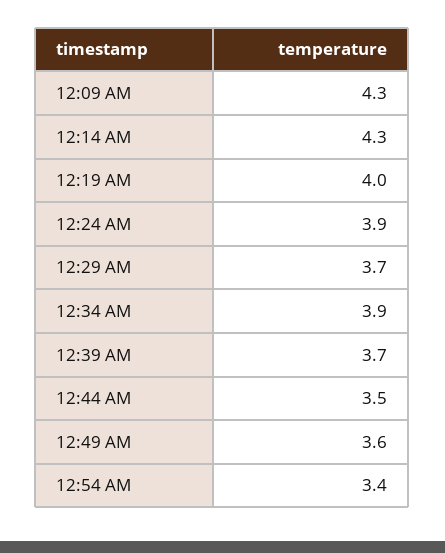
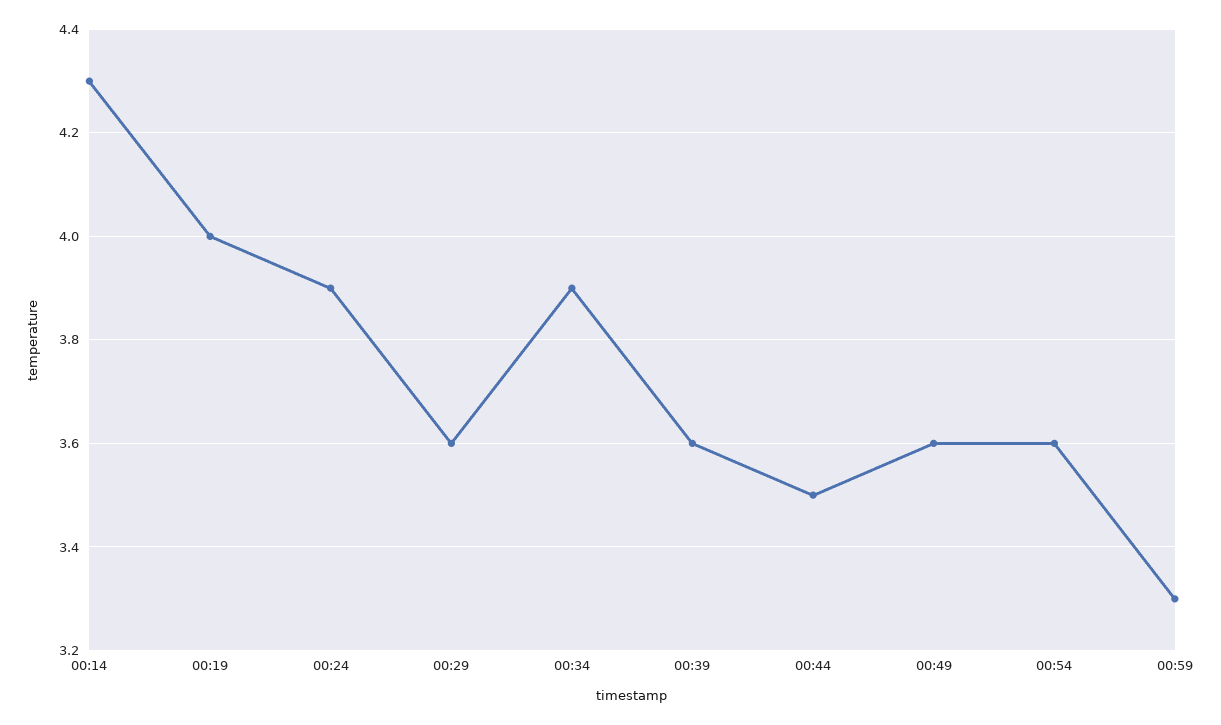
12:09 AM: 4.3 -> none
12:29 AM: 3.7 -> 3.6
12:39 AM: 3.7 -> 3.6
12:54 AM: 3.4 -> 3.6
00:59: none -> 3.3

